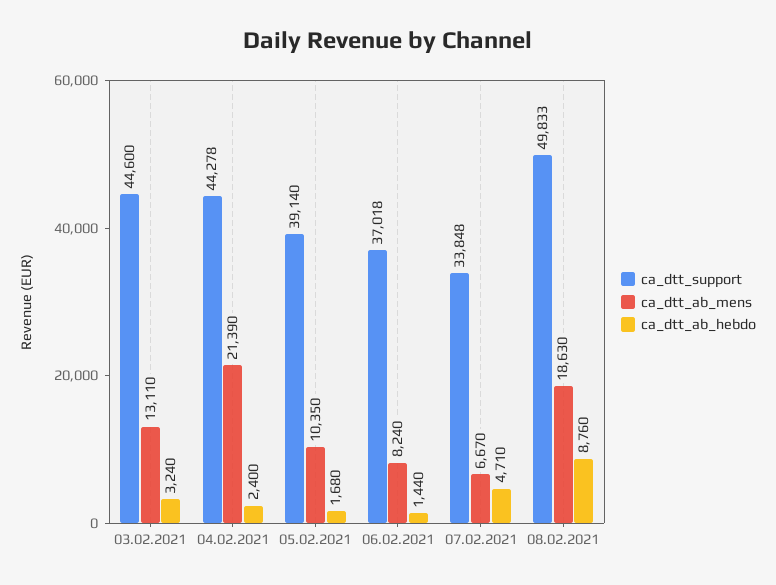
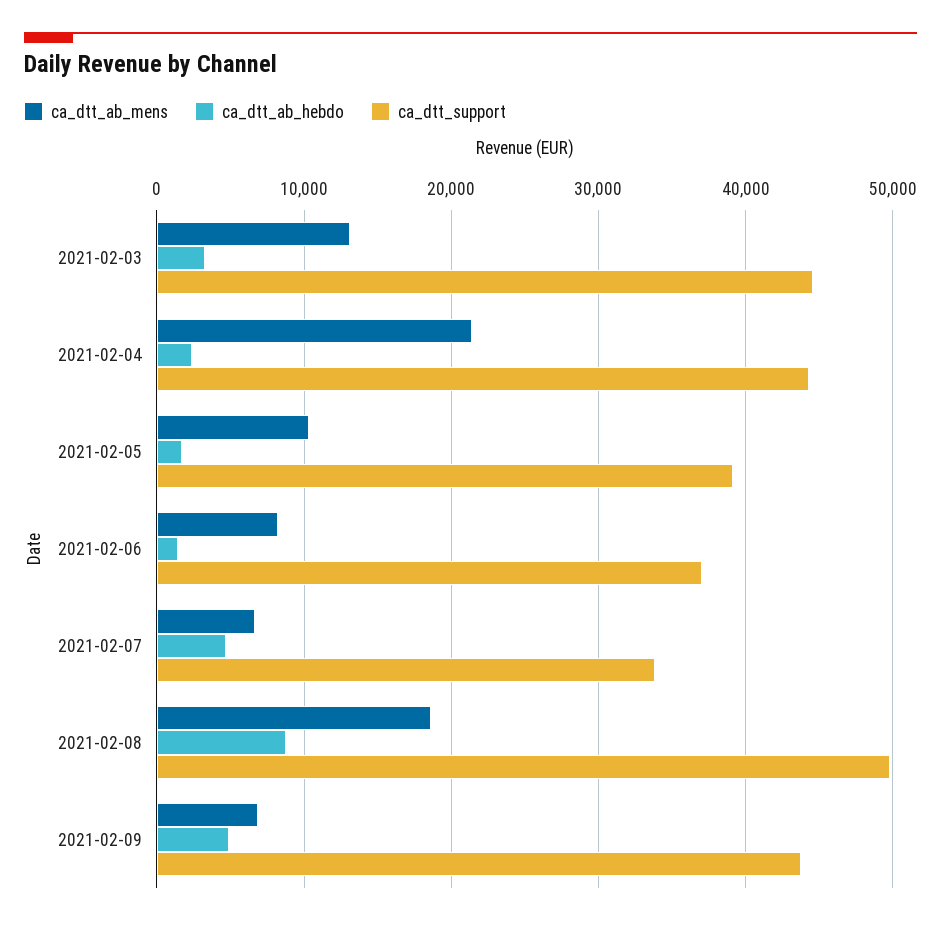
ca_dtt_ab_mens, 2021-02-09: none -> 7000
ca_dtt_ab_hebdo, 2021-02-09: none -> 5000
ca_dtt_support, 2021-02-09: none -> 44000

